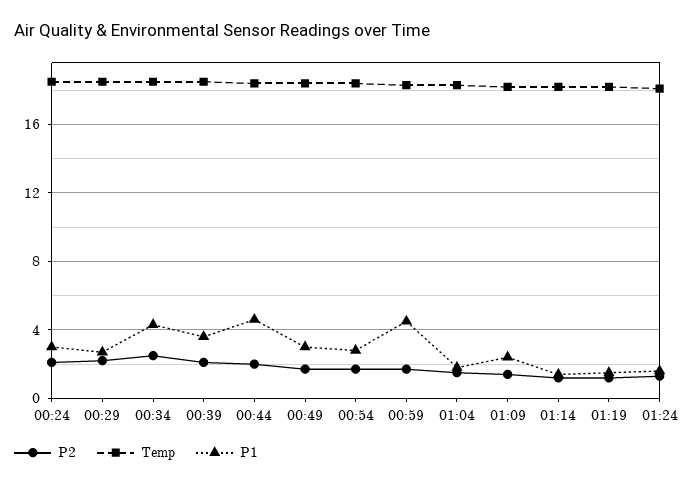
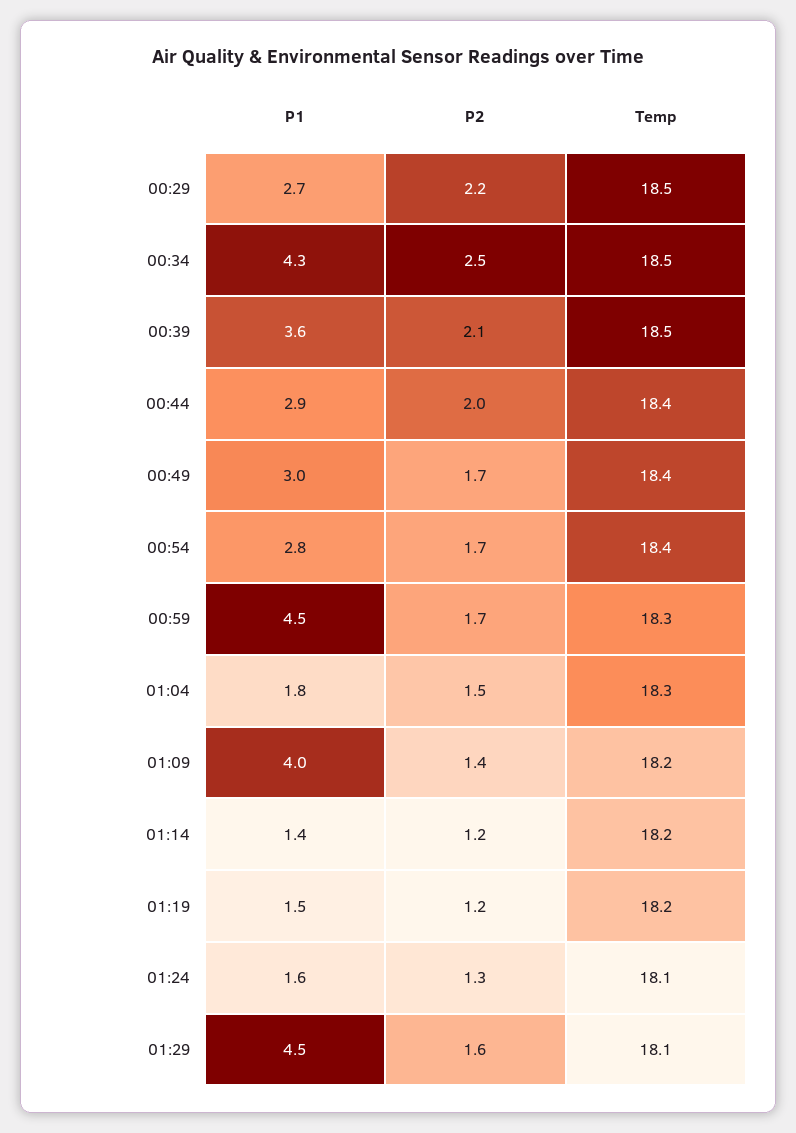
P2, 00:24: 2 -> none
Temp, 00:24: 18.5 -> none
P1, 00:24: 3 -> none
P1, 00:44: 4.5 -> 2.9
P1, 01:09: 2.5 -> 4
P1, 01:29: none -> 4.5
P2, 01:29: none -> 1.6
Temp, 01:29: none -> 18.1

